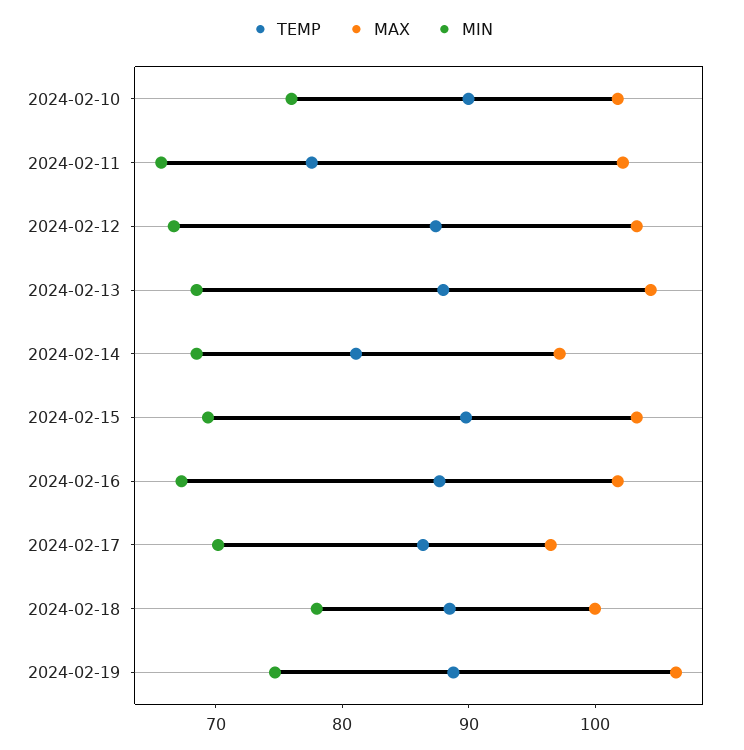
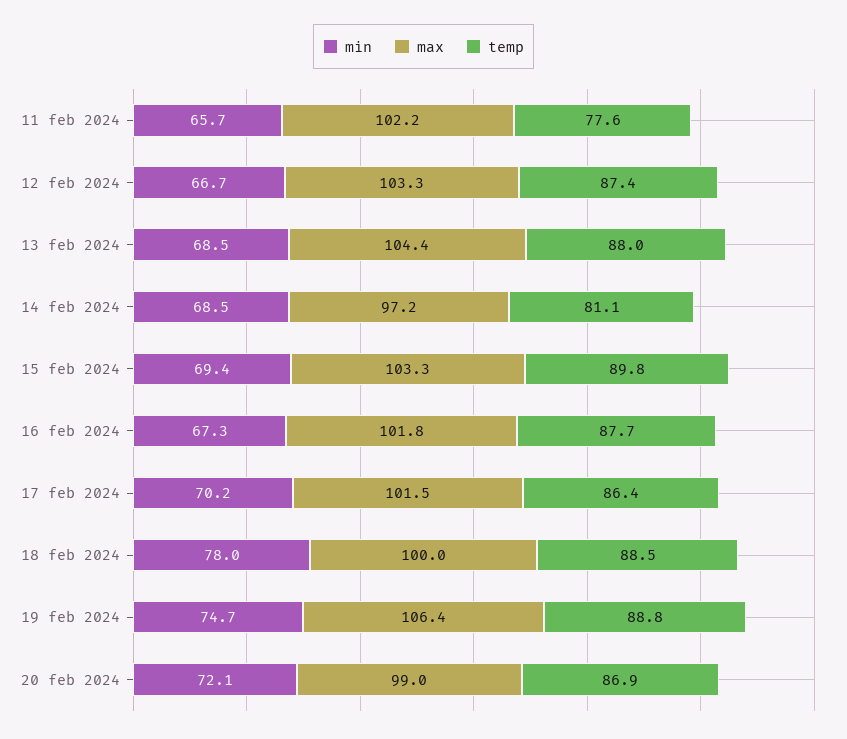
TEMP, 2024-02-10: 90 -> none
MAX, 2024-02-10: 102 -> none
MIN, 2024-02-10: 76 -> none
MAX, 2024-02-17: 96 -> 101.5
MIN, 20 feb 2024: none -> 72.1
MAX, 20 feb 2024: none -> 99
TEMP, 20 feb 2024: none -> 86.9

